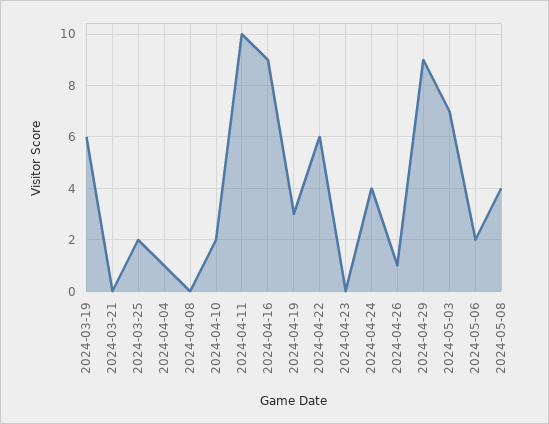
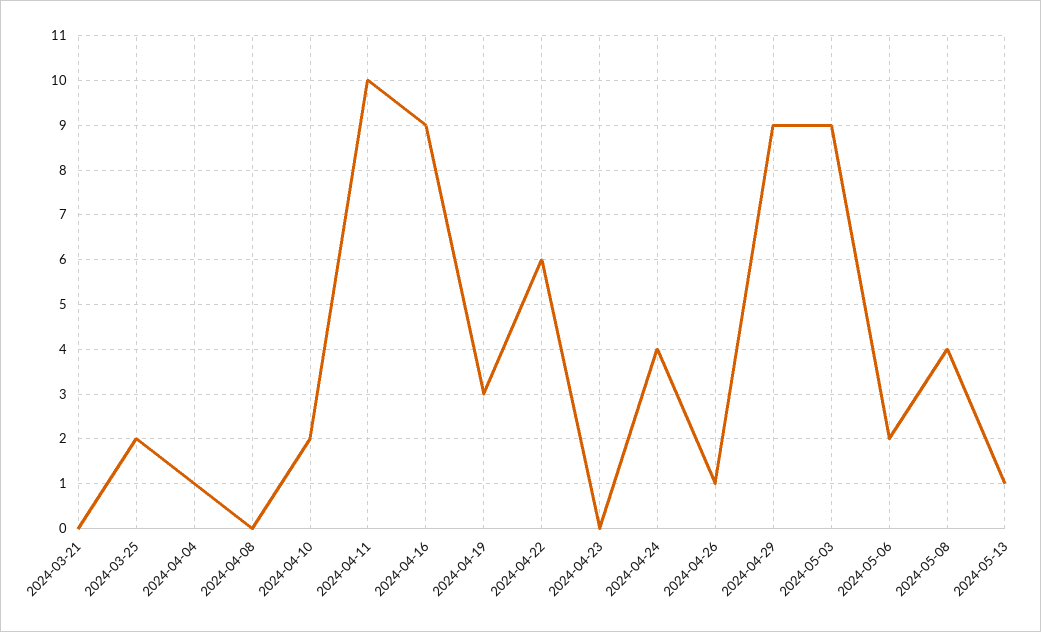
2024-03-19: 6 -> none
2024-05-03: 7 -> 9
2024-05-13: none -> 1

